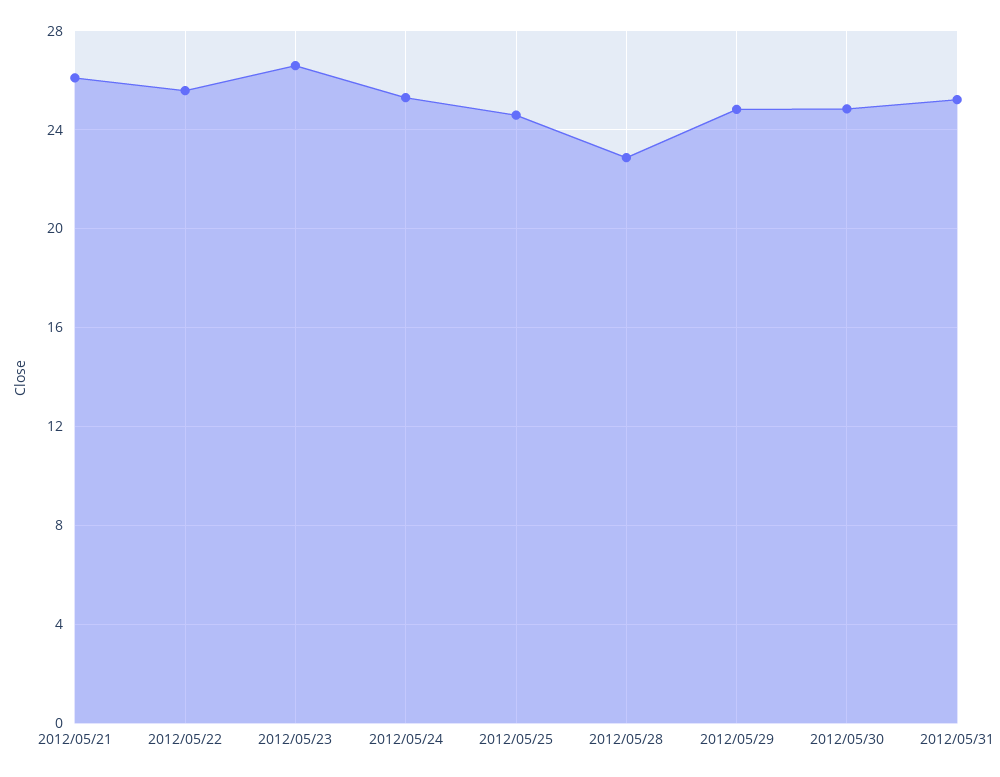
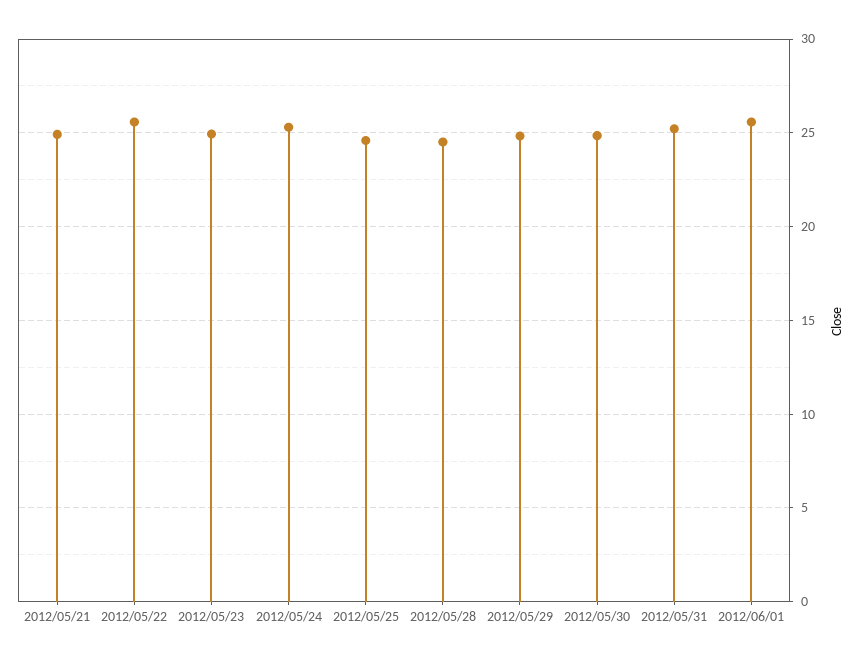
2012/05/21: 26 -> 25
2012/05/23: 26.5 -> 25
2012/05/28: 23 -> 24.5
2012/06/01: none -> 25.5

